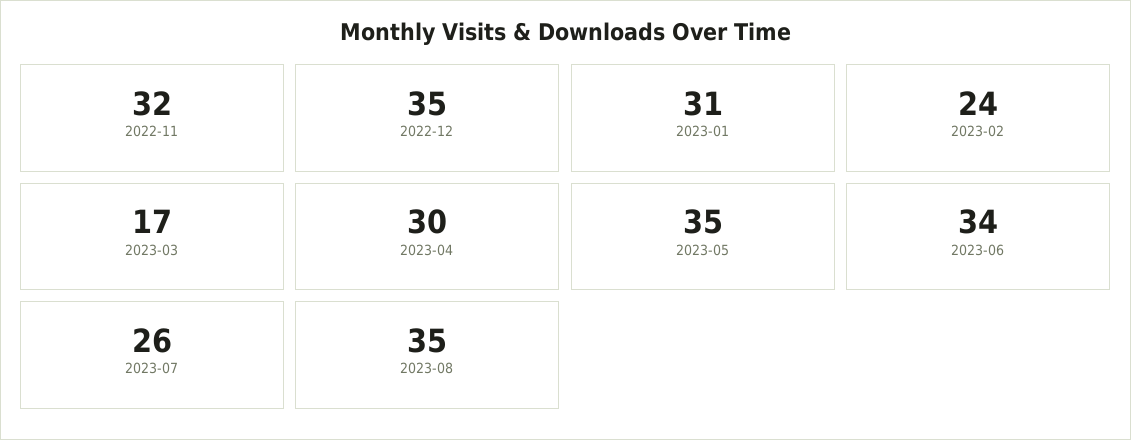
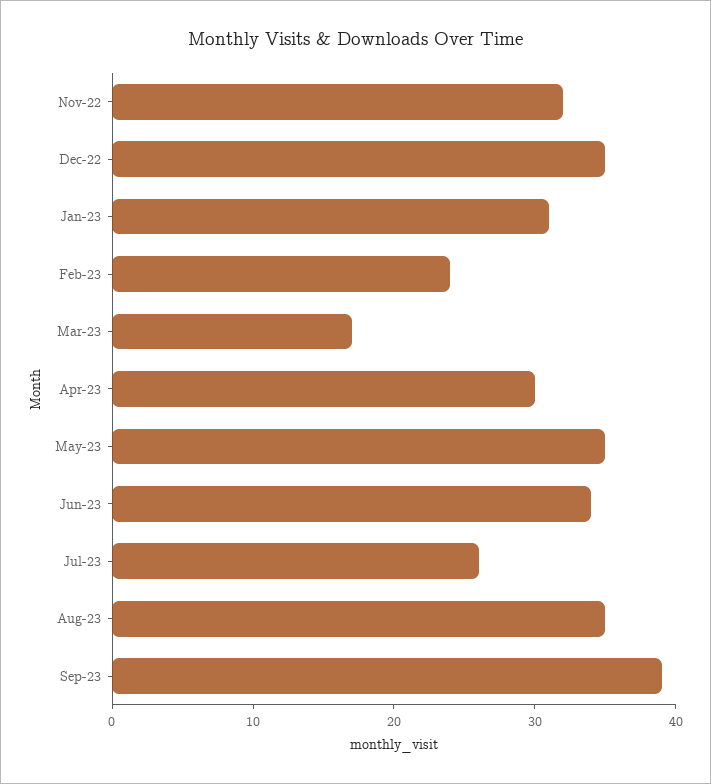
Sep-23: none -> 39

